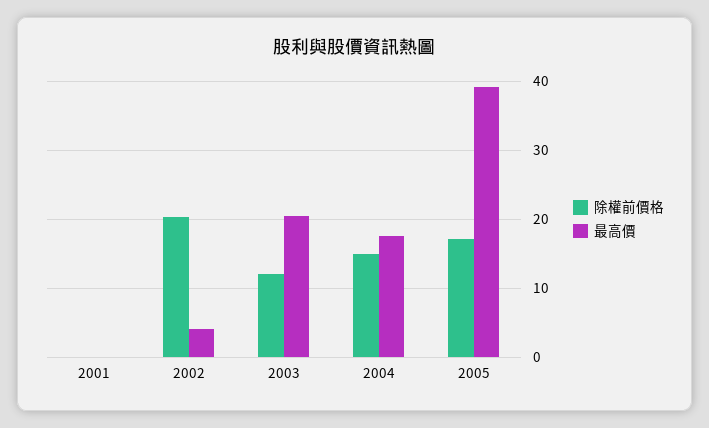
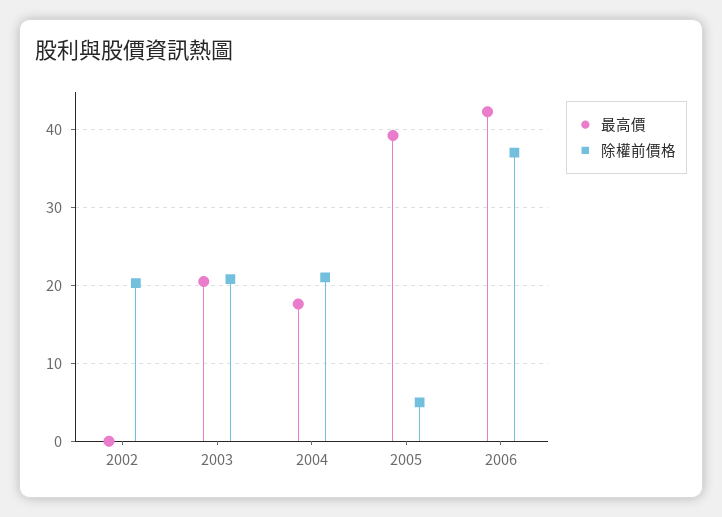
除權前價格, 2001: 0 -> none
最高價, 2001: 0 -> none
最高價, 2002: 4 -> 0
除權前價格, 2003: 12 -> 21
除權前價格, 2004: 15 -> 21
除權前價格, 2005: 17 -> 5
最高價, 2006: none -> 42
除權前價格, 2006: none -> 37

